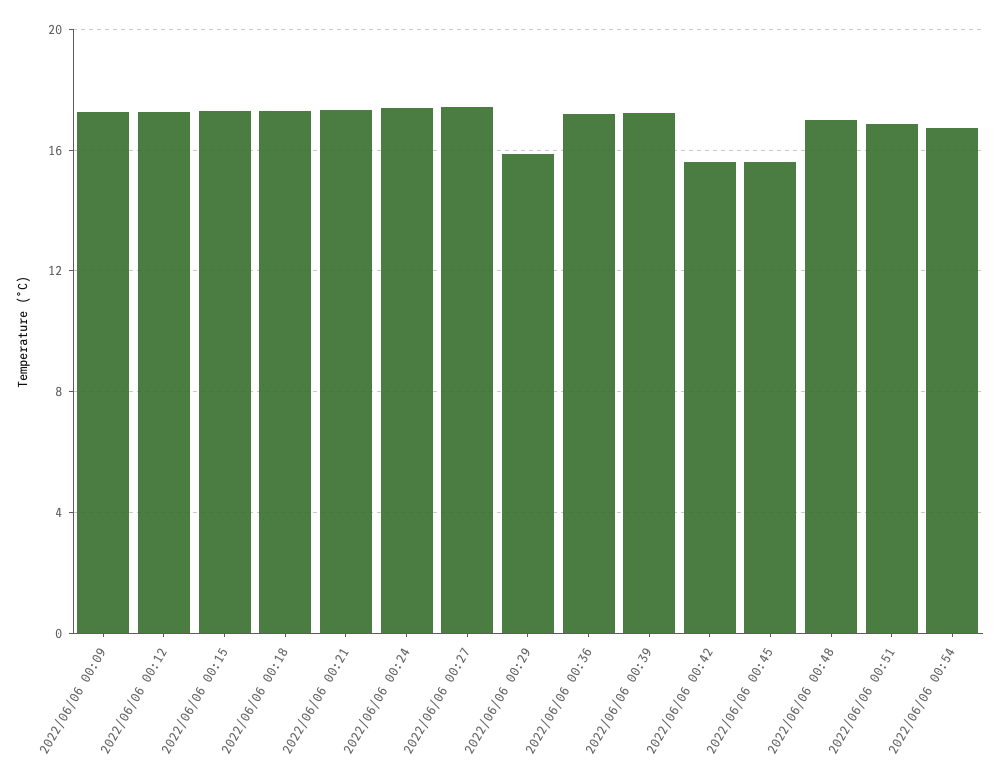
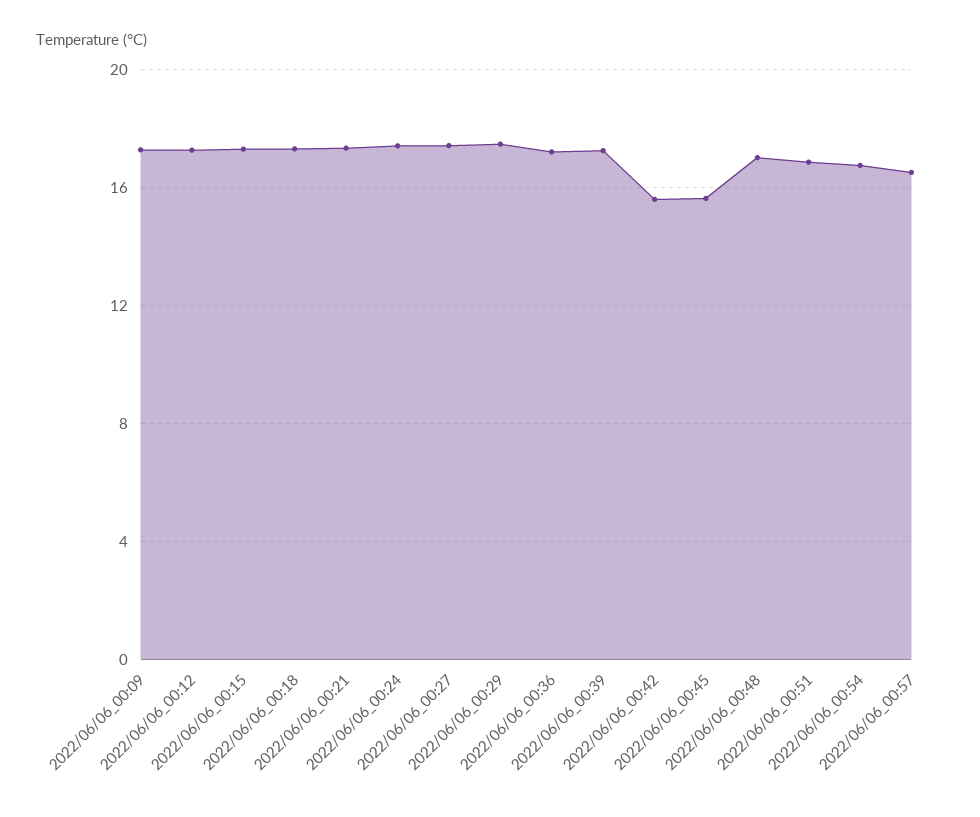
2022/06/06 00:29: 16 -> 17.5
2022/06/06_00:57: none -> 16.5

